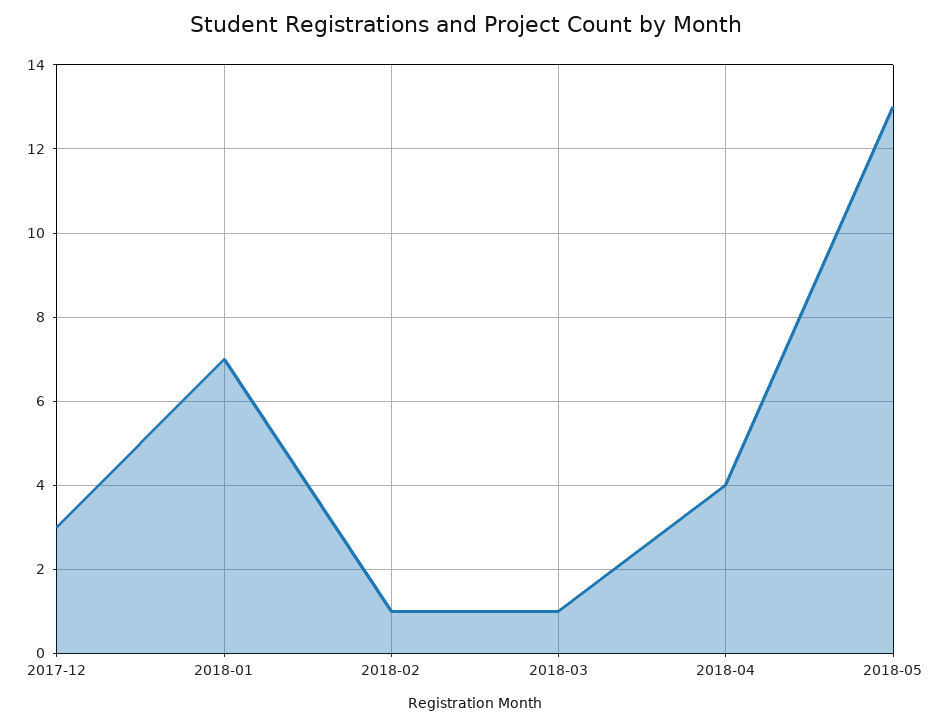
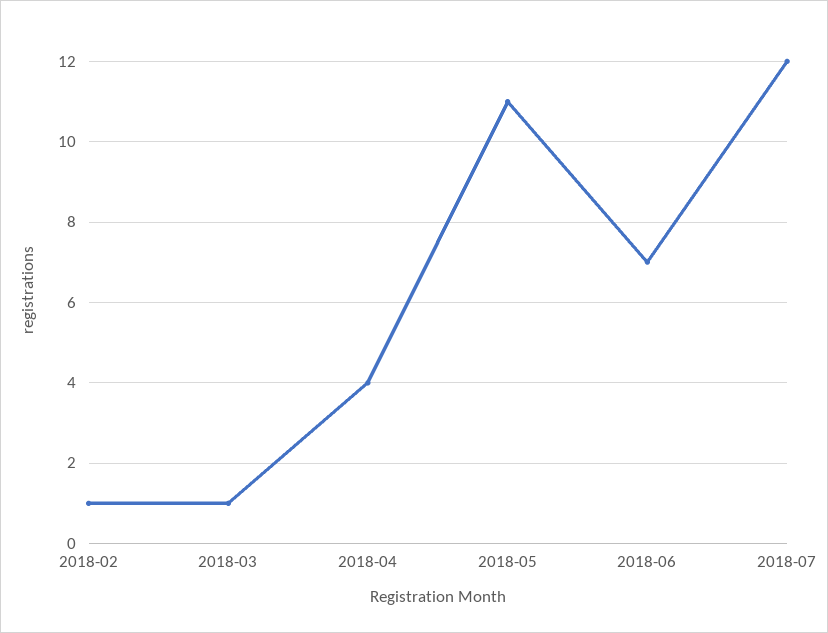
2017-12: 3 -> none
2018-01: 7 -> none
2018-05: 13 -> 11
2018-06: none -> 7
2018-07: none -> 12

